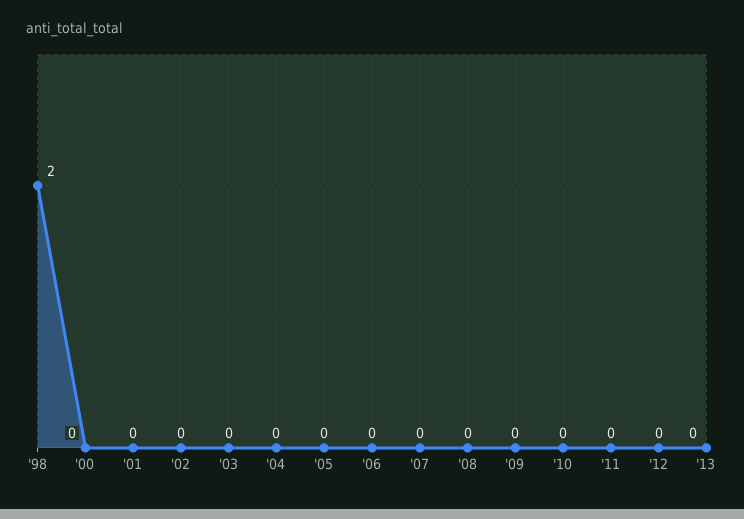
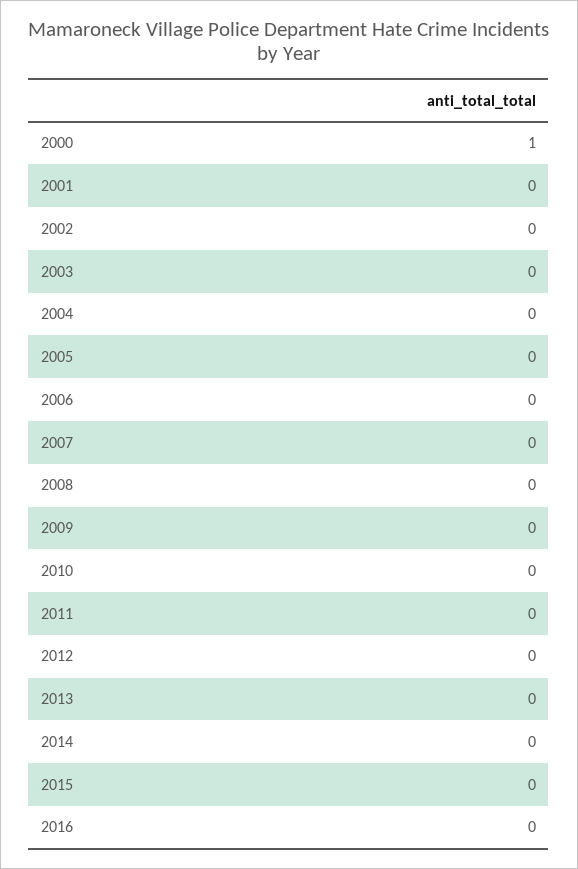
'98: 2 -> none
'00: 0 -> 1
2014: none -> 0
2015: none -> 0
2016: none -> 0

